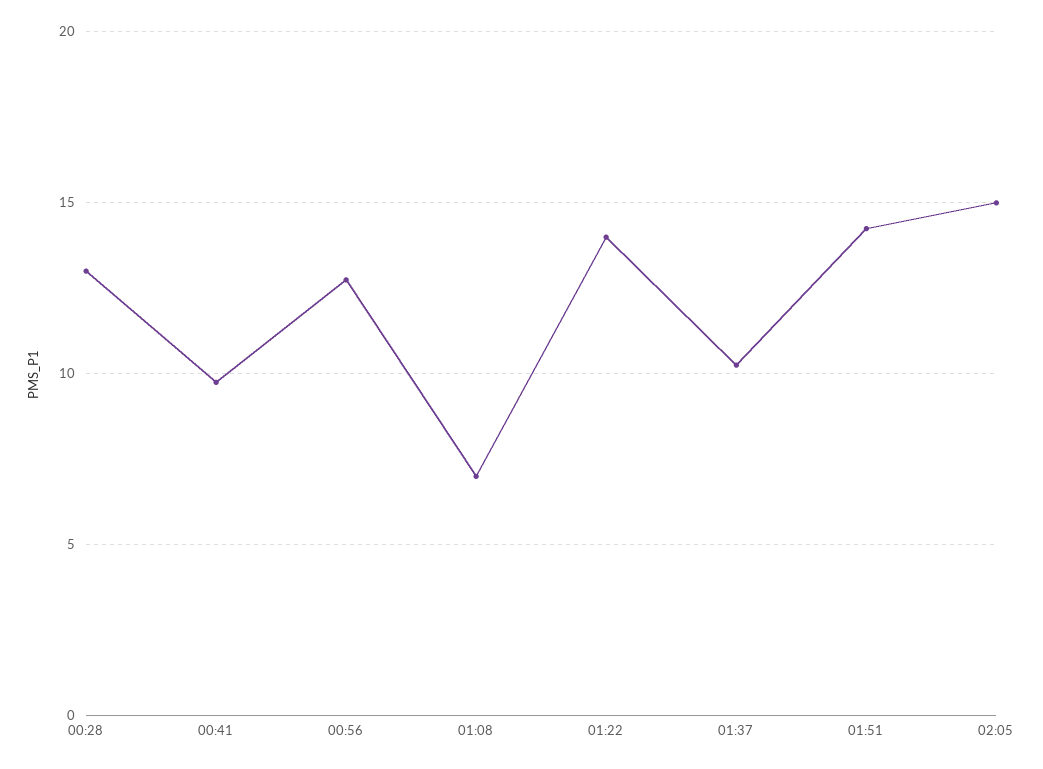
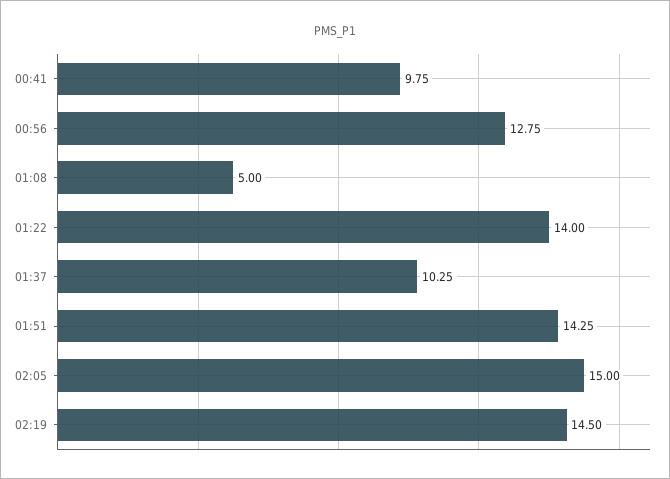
00:28: 13 -> none
01:08: 7 -> 5
02:19: none -> 14.5

